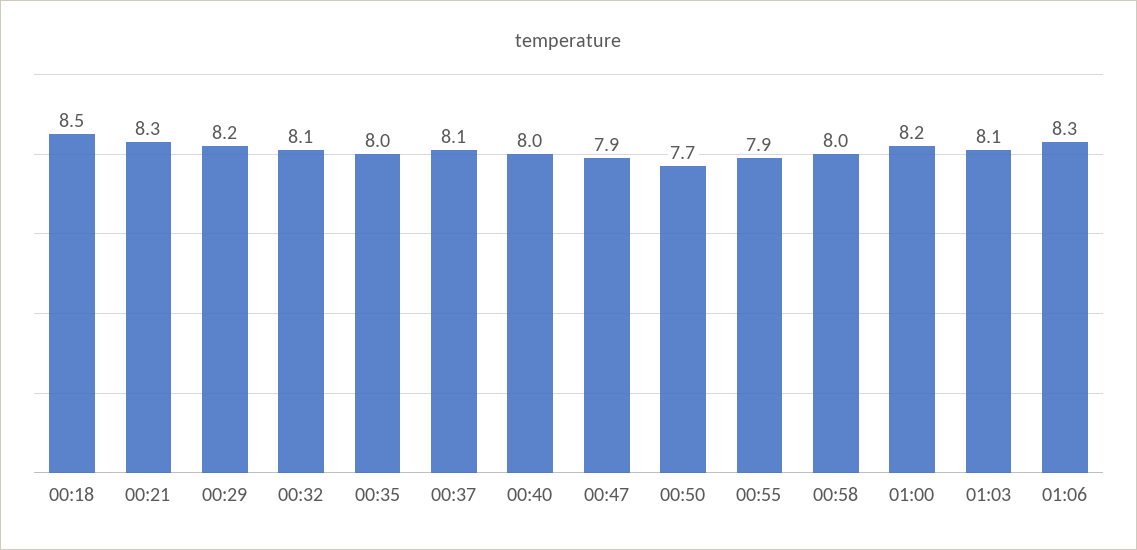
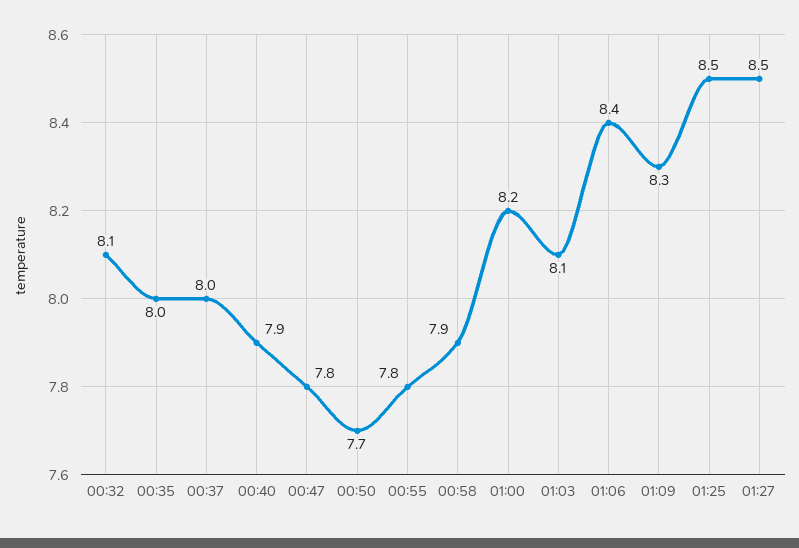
00:18: 8.5 -> none
00:21: 8.3 -> none
00:29: 8.2 -> none
00:37: 8.1 -> 8
00:40: 8 -> 7.9
00:47: 7.9 -> 7.8
00:55: 7.9 -> 7.8
00:58: 8 -> 7.9
01:06: 8.3 -> 8.4
01:09: none -> 8.3
01:25: none -> 8.5
01:27: none -> 8.5

